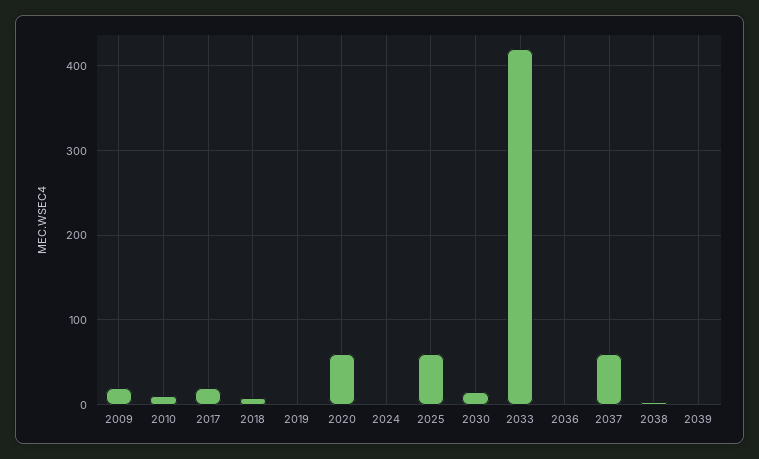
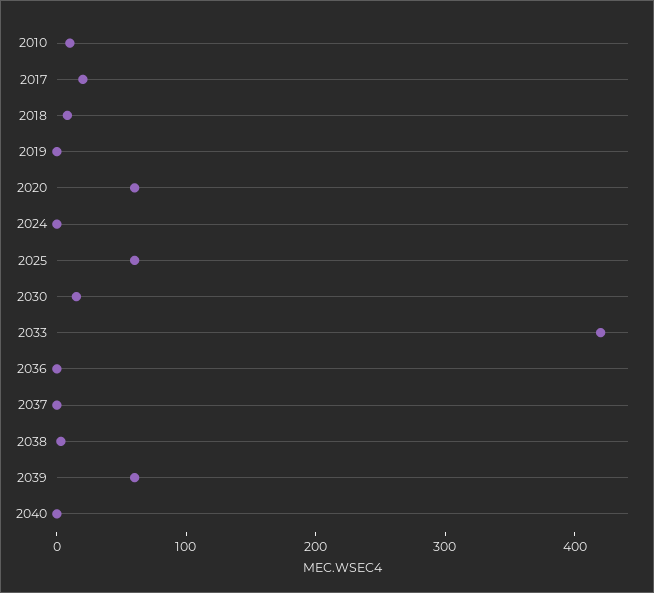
2009: 20 -> none
2037: 60 -> 0
2039: 0 -> 60
2040: none -> 0

